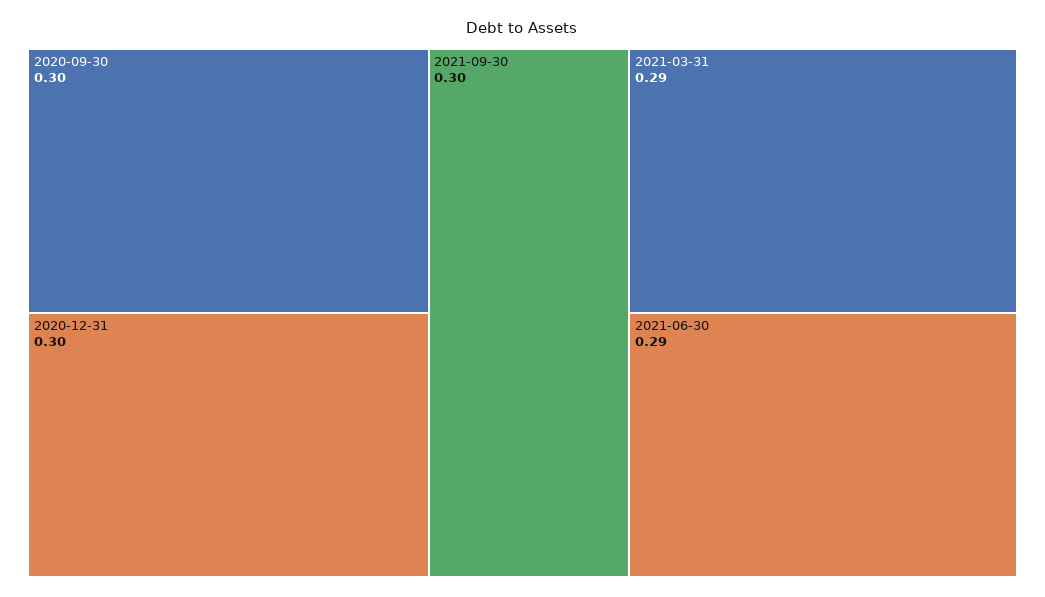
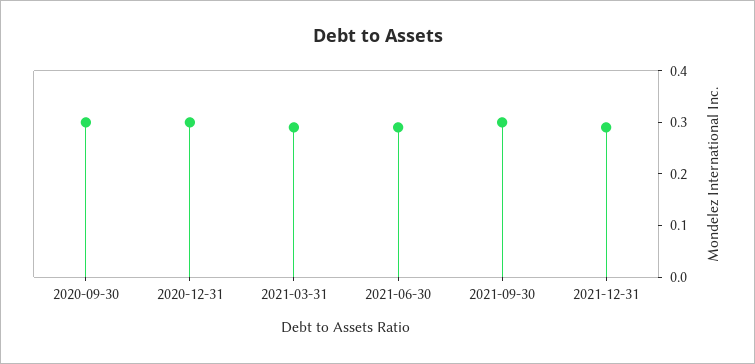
2021-12-31: none -> 0.3

